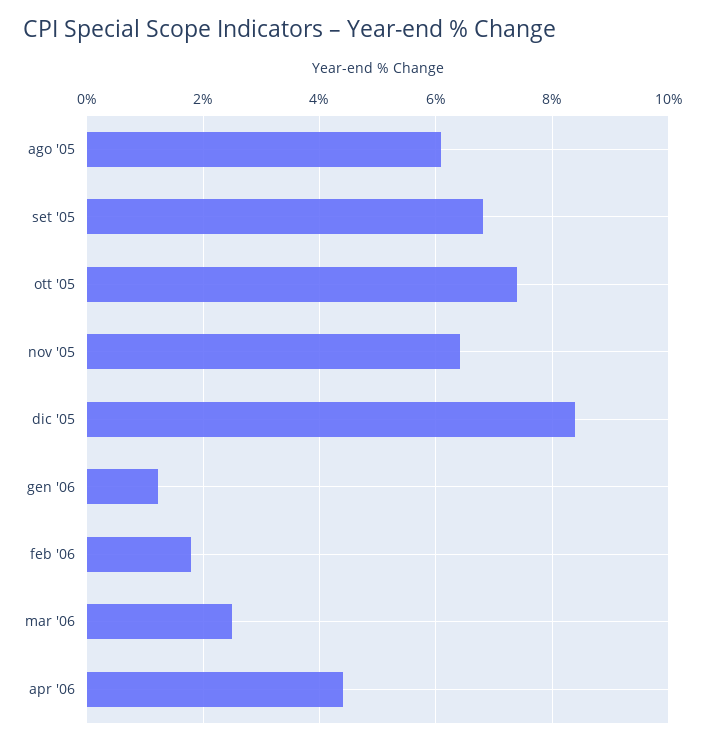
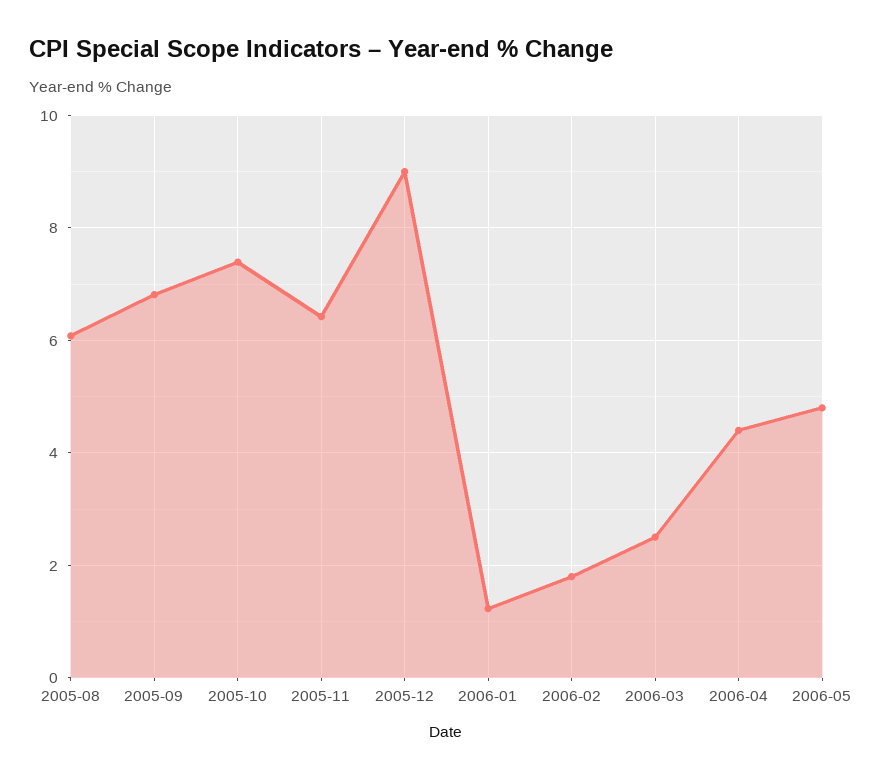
dic '05: 8.4 -> 9
2006-05: none -> 4.8

